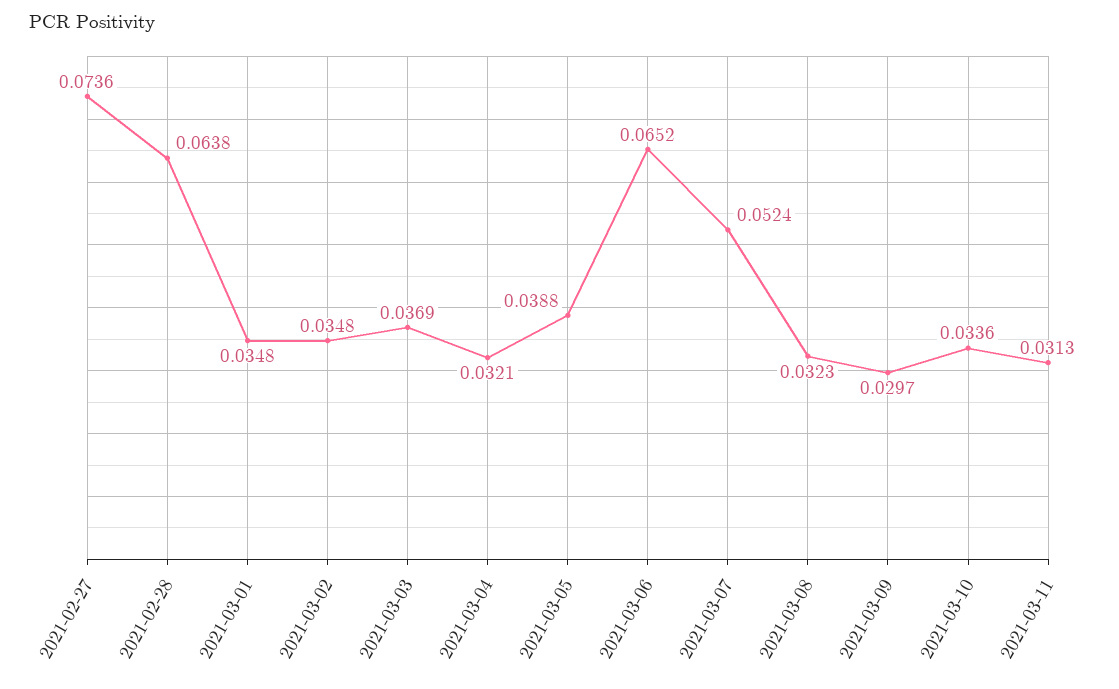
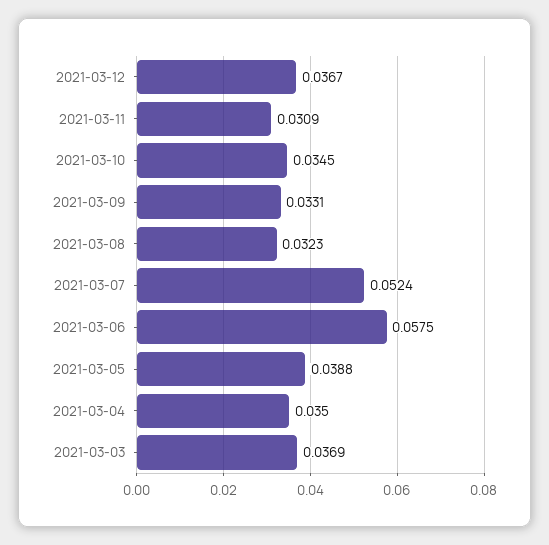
2021-02-27: 0.0736 -> none
2021-02-28: 0.0638 -> none
2021-03-01: 0.0348 -> none
2021-03-02: 0.0348 -> none
2021-03-04: 0.0321 -> 0.035
2021-03-06: 0.0652 -> 0.0575
2021-03-09: 0.0297 -> 0.0331
2021-03-10: 0.0336 -> 0.0345
2021-03-11: 0.0313 -> 0.0309
2021-03-12: none -> 0.0367

